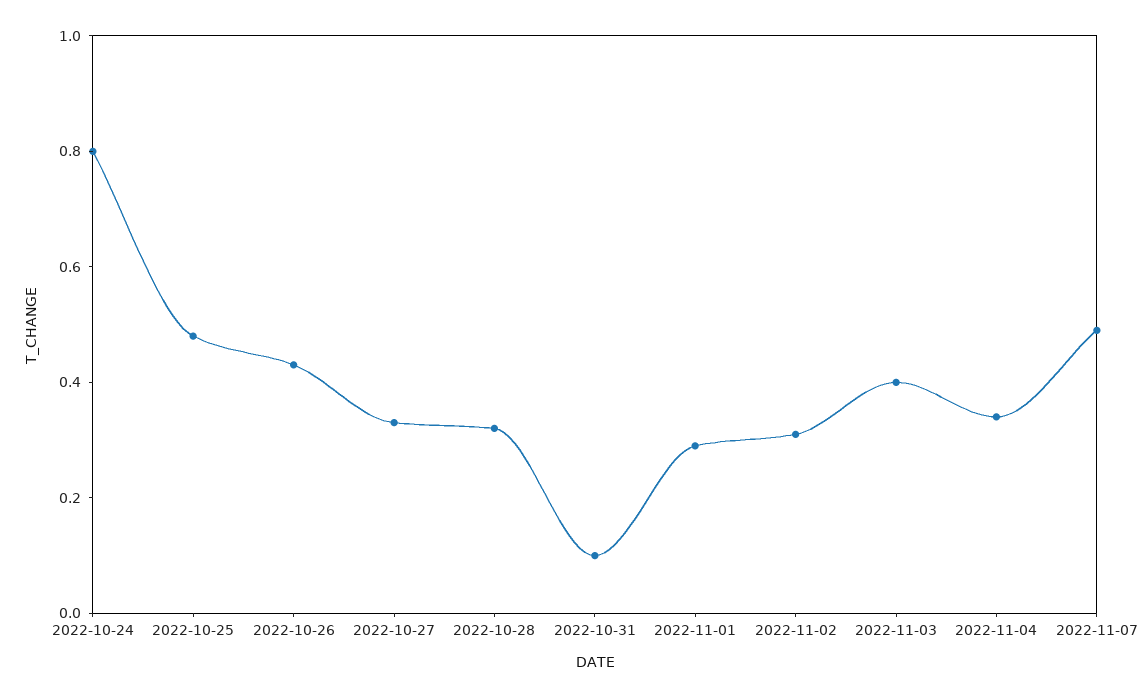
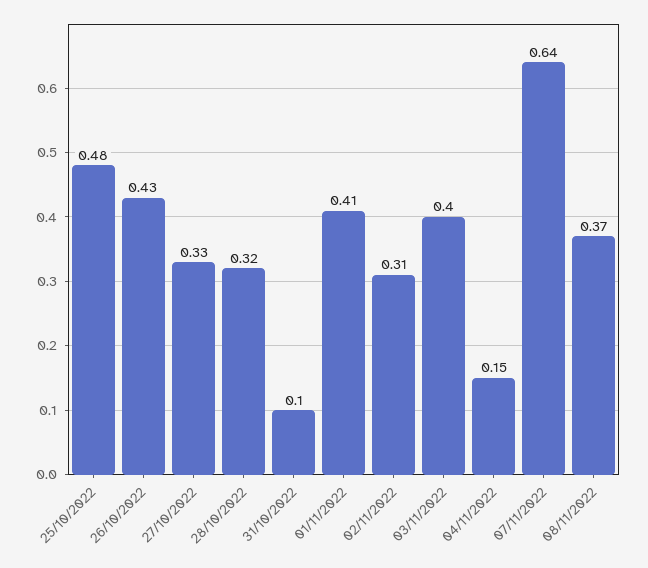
2022-10-24: 0.8 -> none
2022-11-01: 0.3 -> 0.41
2022-11-04: 0.35 -> 0.15
2022-11-07: 0.5 -> 0.64
08/11/2022: none -> 0.37

